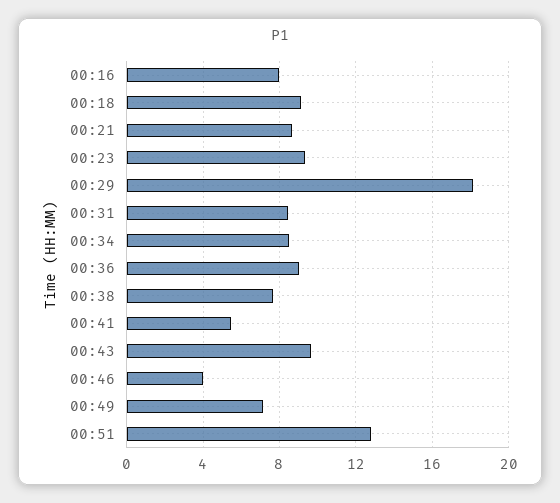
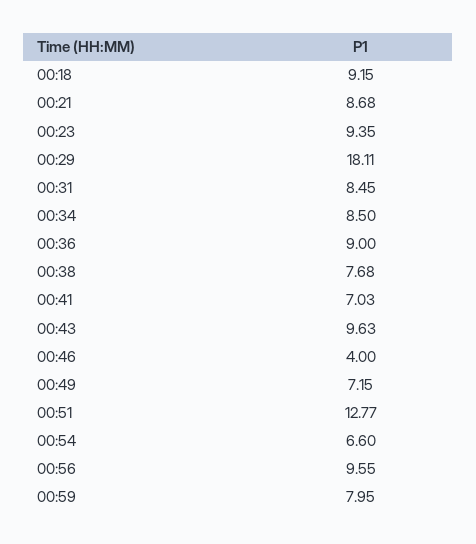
00:16: 8 -> none
00:41: 5.5 -> 7.03
00:54: none -> 6.6
00:56: none -> 9.55
00:59: none -> 7.95

